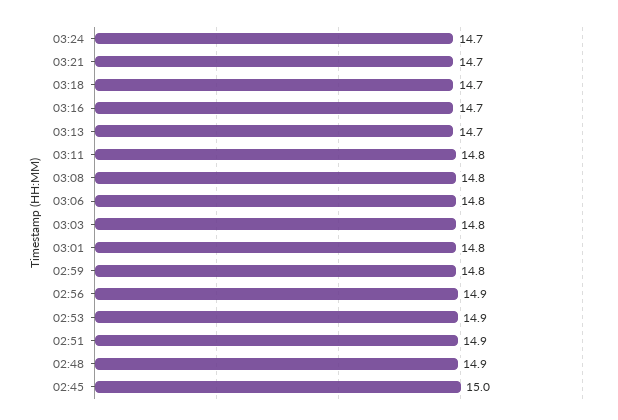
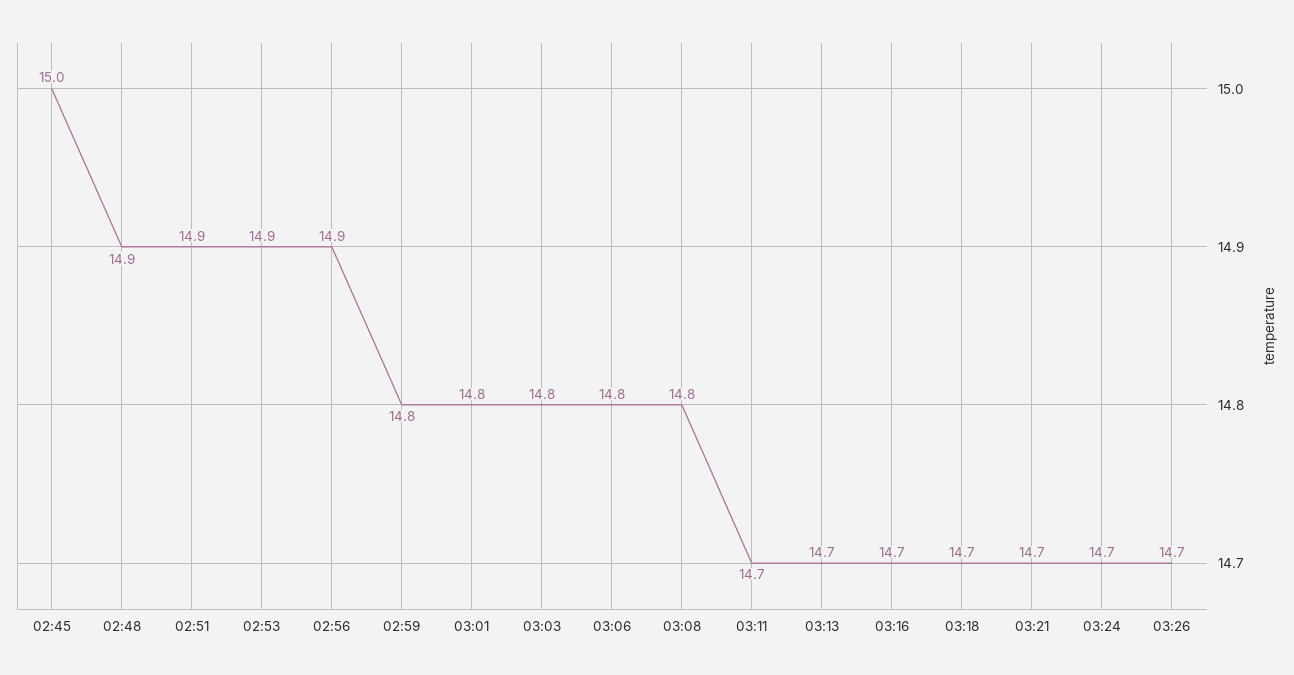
03:11: 14.8 -> 14.7
03:26: none -> 14.7

